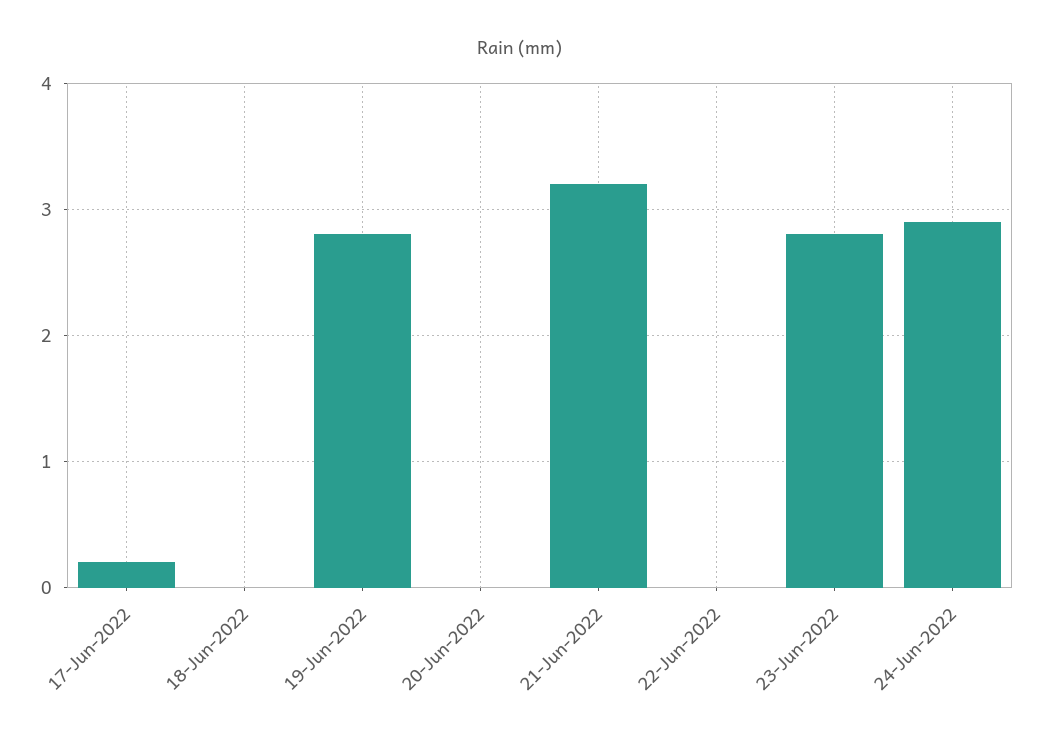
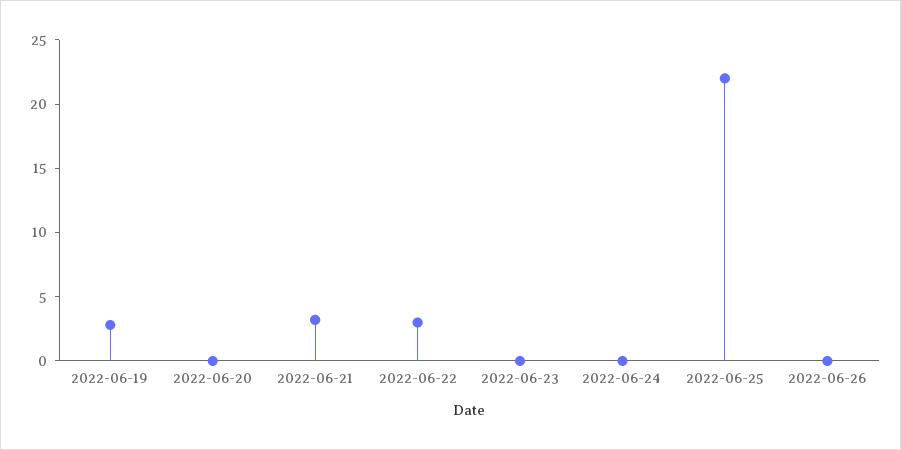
17-Jun-2022: 0.2 -> none
18-Jun-2022: 0 -> none
22-Jun-2022: 0 -> 3
23-Jun-2022: 2.8 -> 0
24-Jun-2022: 2.9 -> 0
2022-06-25: none -> 22
2022-06-26: none -> 0

